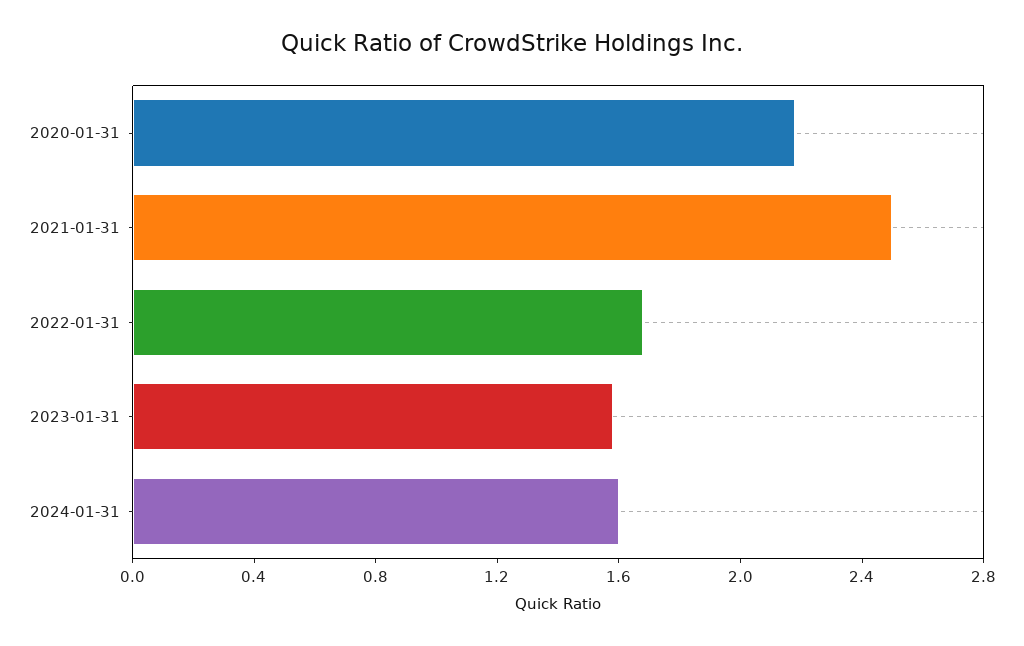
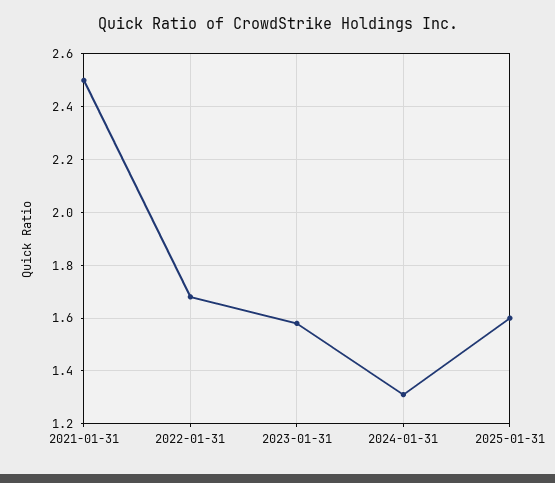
2020-01-31: 2.2 -> none
2024-01-31: 1.6 -> 1.3
2025-01-31: none -> 1.6

